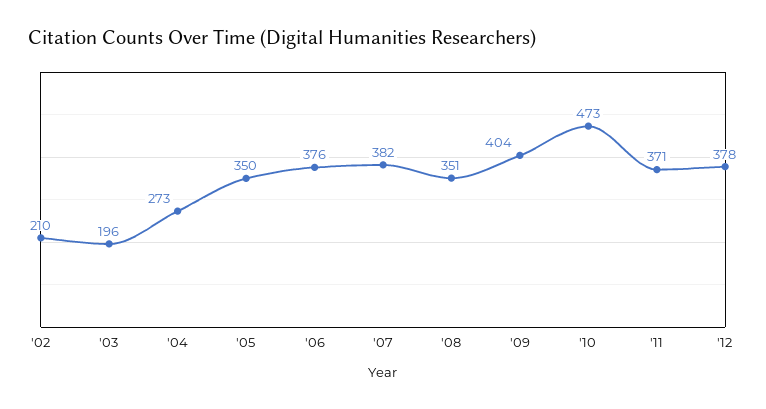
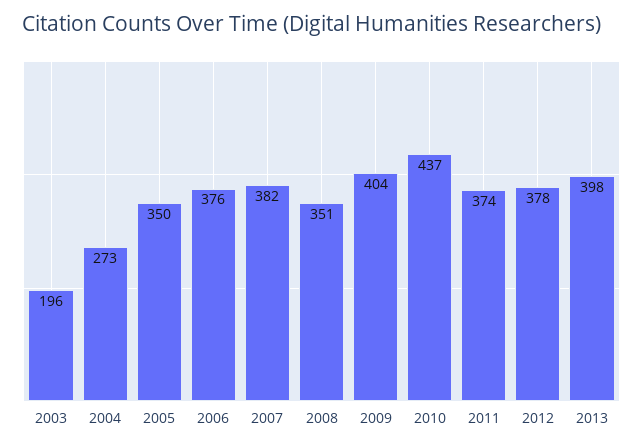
'02: 210 -> none
'10: 473 -> 437
'11: 371 -> 374
2013: none -> 398

